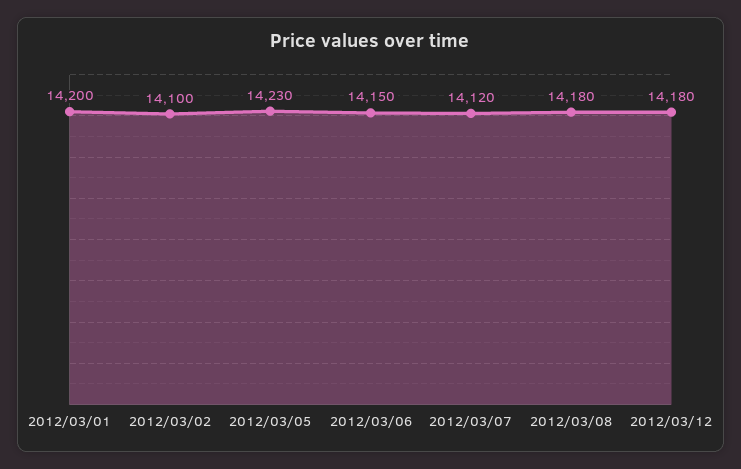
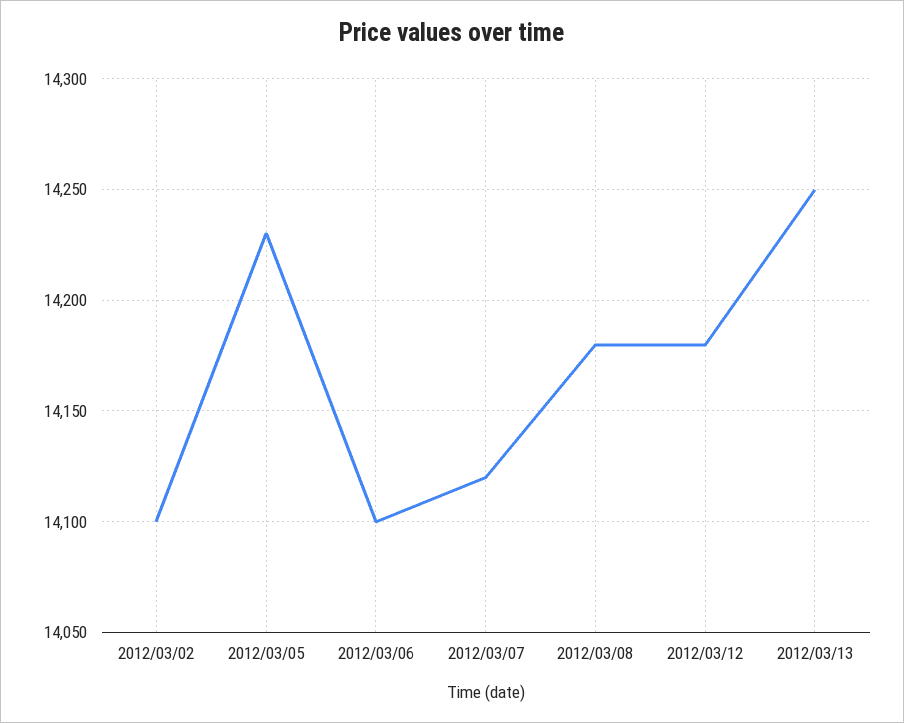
2012/03/01: 14200 -> none
2012/03/06: 14150 -> 14100
2012/03/13: none -> 14250

